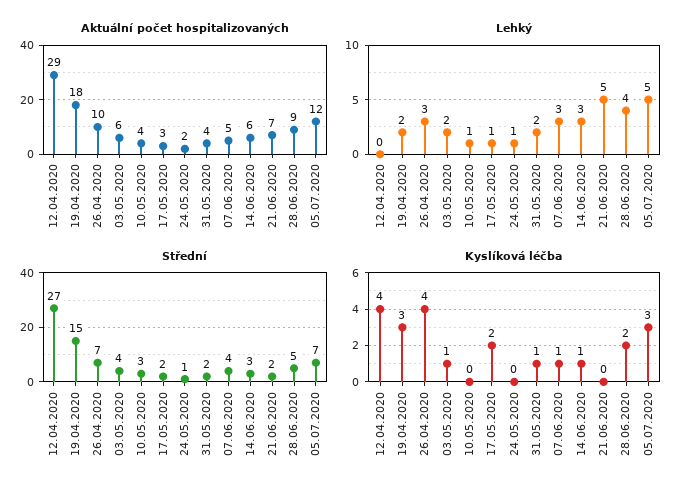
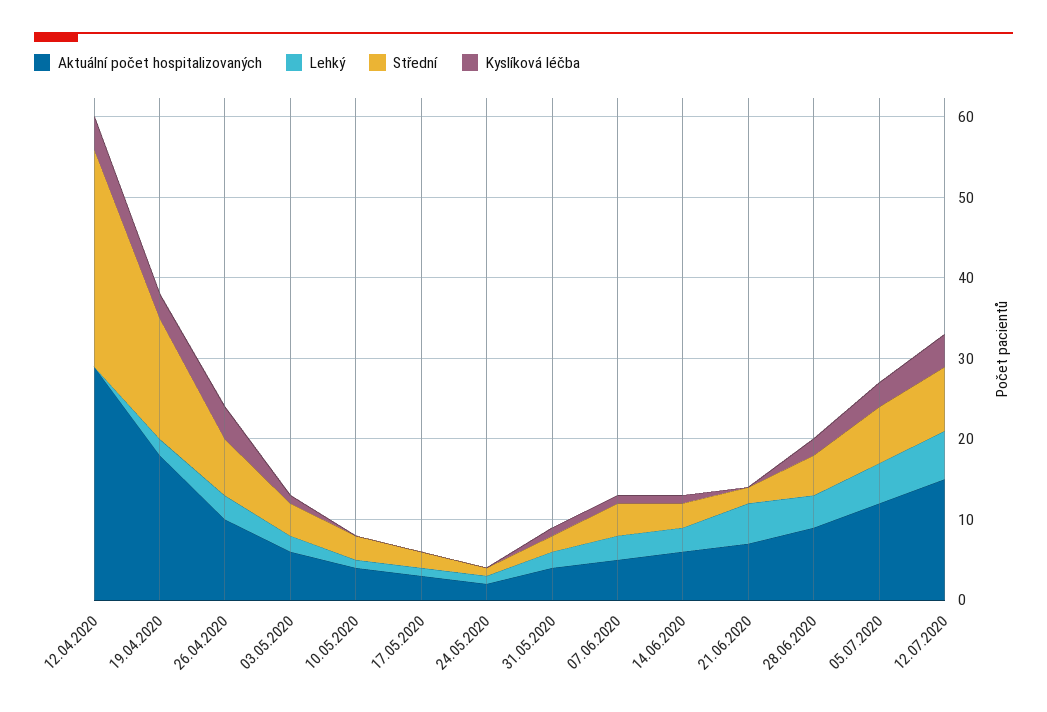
Kyslíková léčba, 17.05.2020: 2 -> 0
Aktuální počet hospitalizovaných, 12.07.2020: none -> 15
Lehký, 12.07.2020: none -> 6
Střední, 12.07.2020: none -> 8
Kyslíková léčba, 12.07.2020: none -> 4

